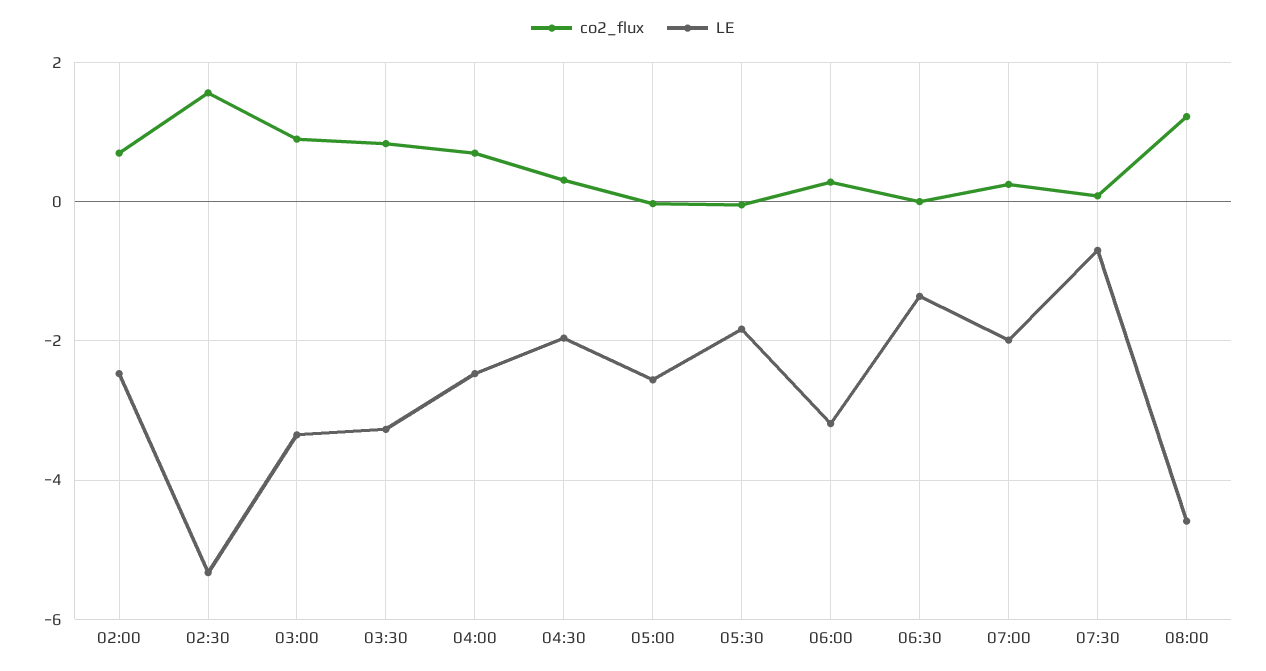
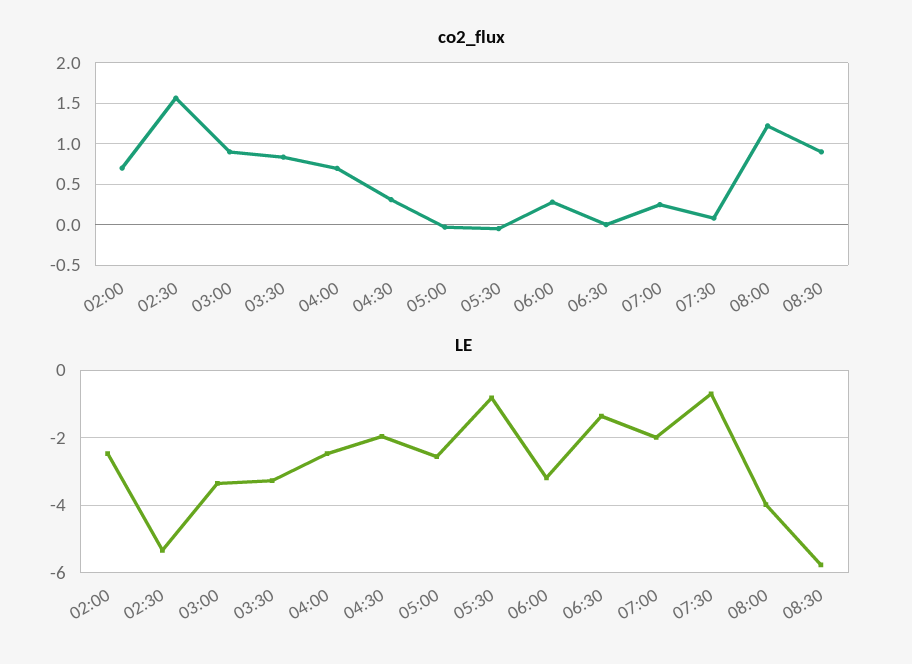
LE, 05:30: -1.8 -> -0.8
LE, 08:00: -4.6 -> -4
co2_flux, 08:30: none -> 0.9
LE, 08:30: none -> -5.8

